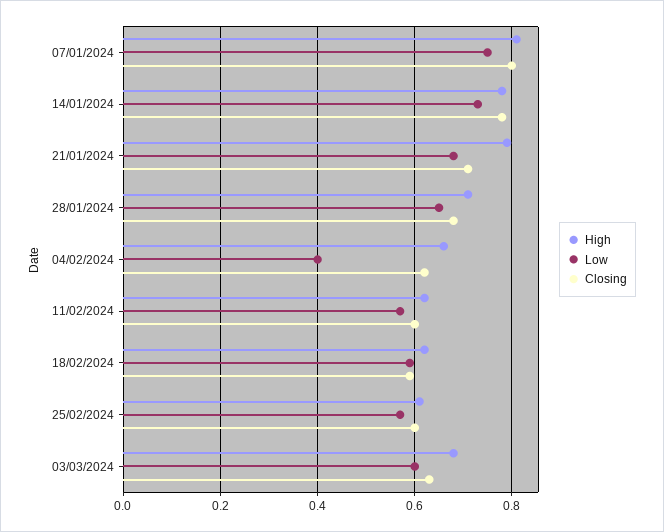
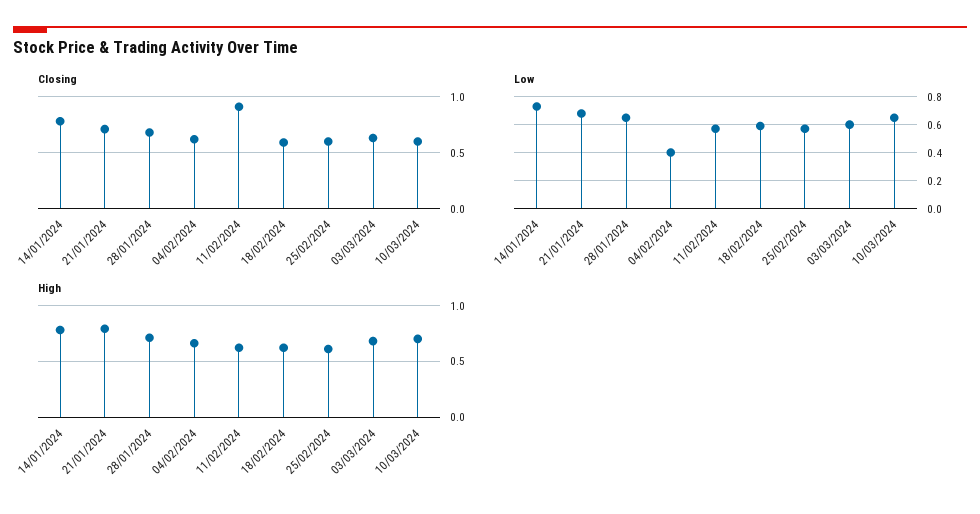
High, 07/01/2024: 0.8 -> none
Low, 07/01/2024: 0.75 -> none
Closing, 07/01/2024: 0.8 -> none
Closing, 11/02/2024: 0.6 -> 0.9
Closing, 10/03/2024: none -> 0.6
Low, 10/03/2024: none -> 0.65
High, 10/03/2024: none -> 0.7

